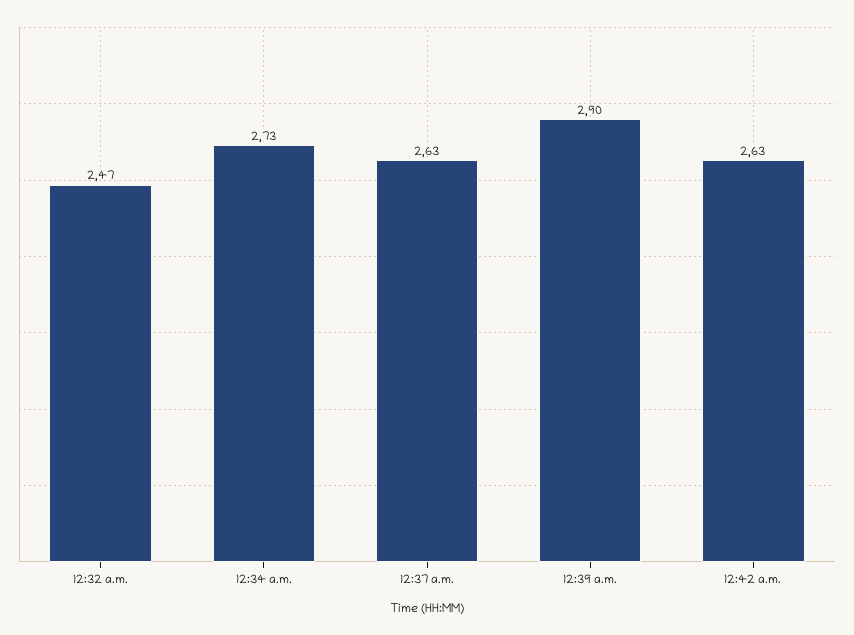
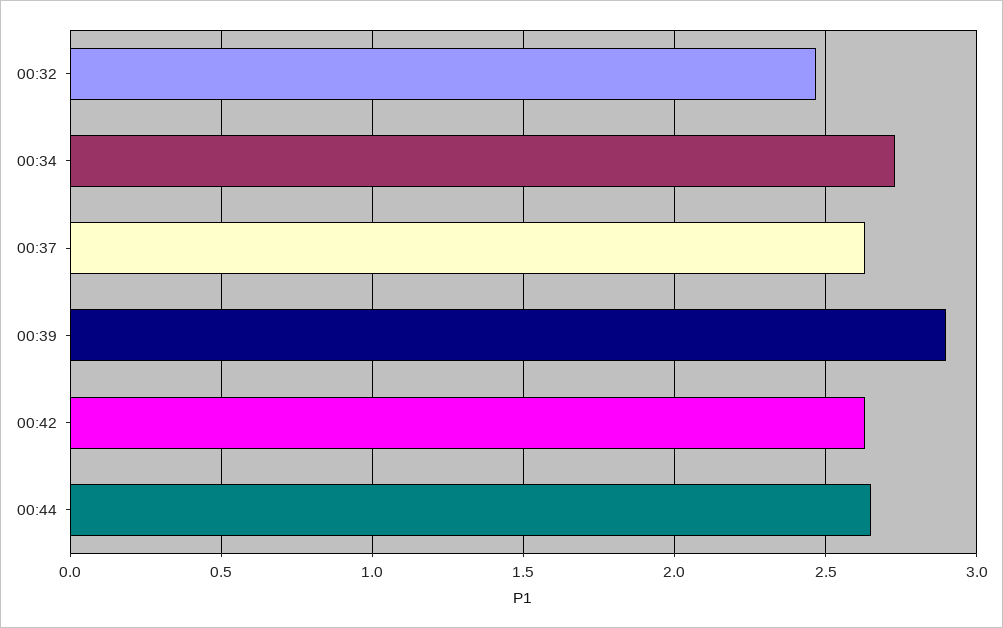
00:44: none -> 2.65

